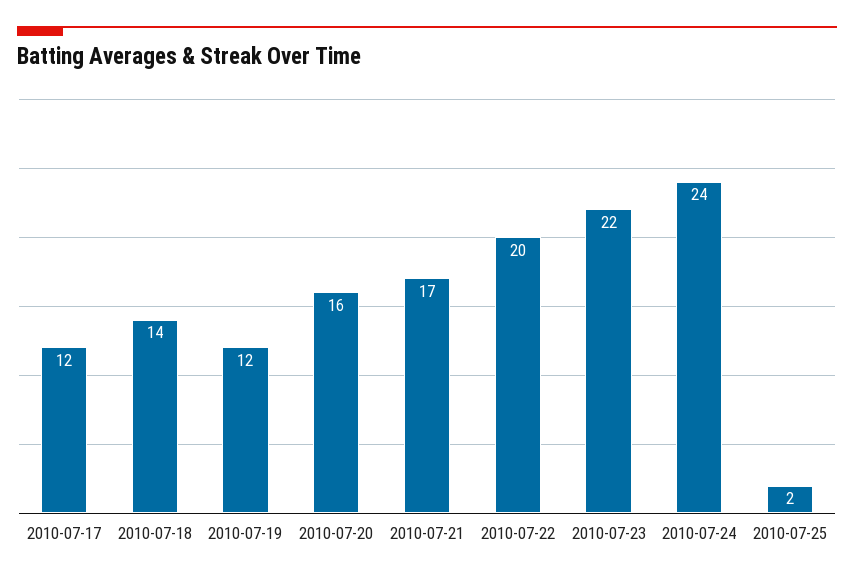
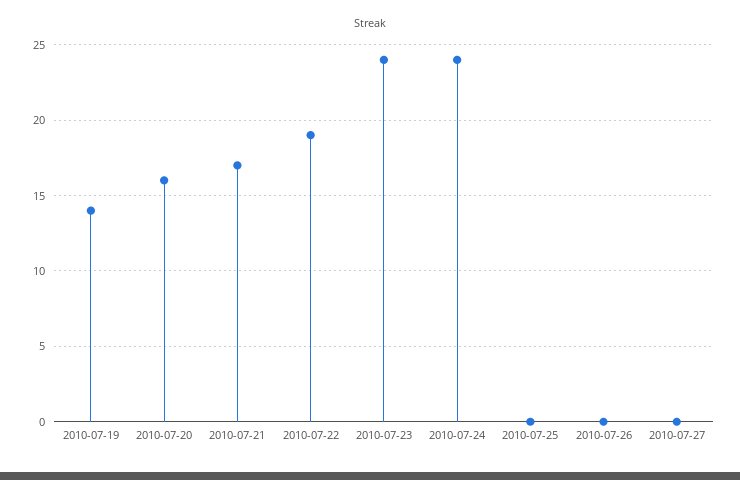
2010-07-17: 12 -> none
2010-07-18: 14 -> none
2010-07-19: 12 -> 14
2010-07-22: 20 -> 19
2010-07-23: 22 -> 24
2010-07-25: 2 -> 0
2010-07-26: none -> 0
2010-07-27: none -> 0

